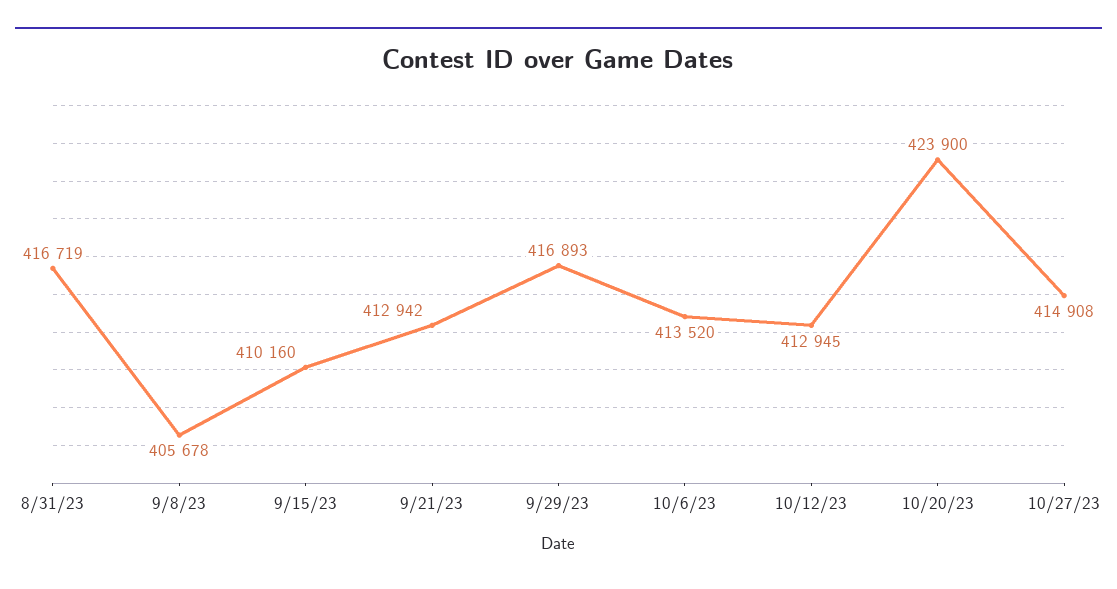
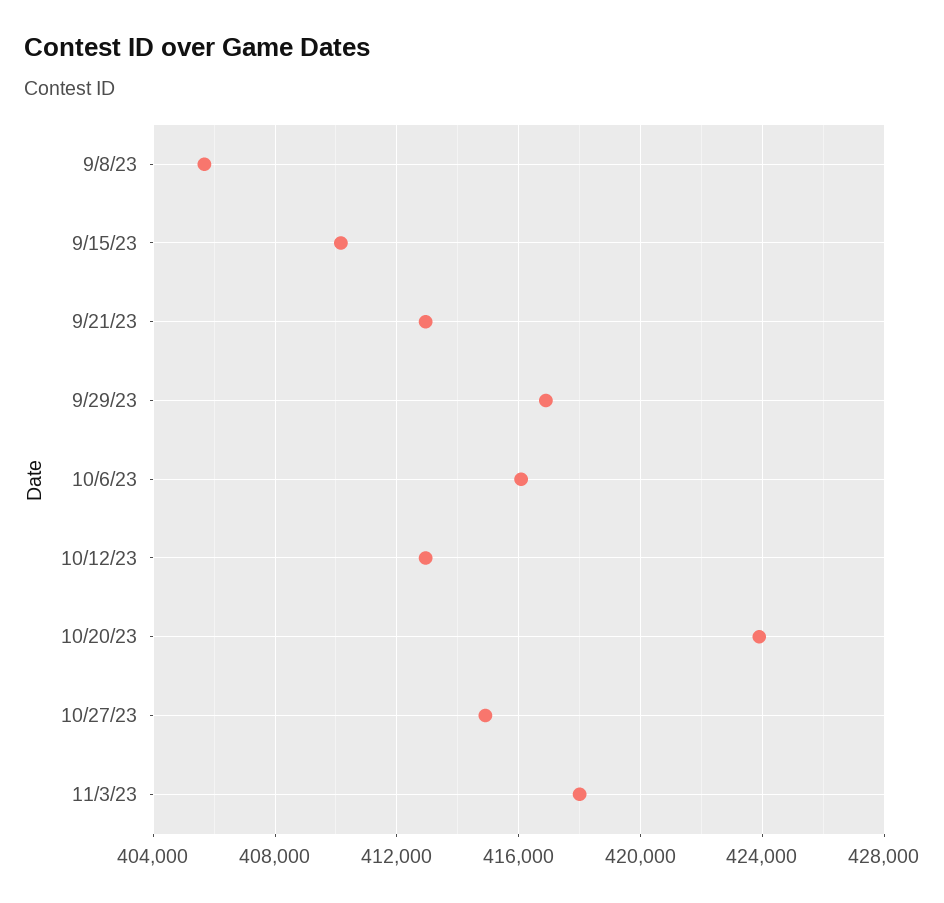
8/31/23: 416719 -> none
10/6/23: 413520 -> 416000
11/3/23: none -> 418000

